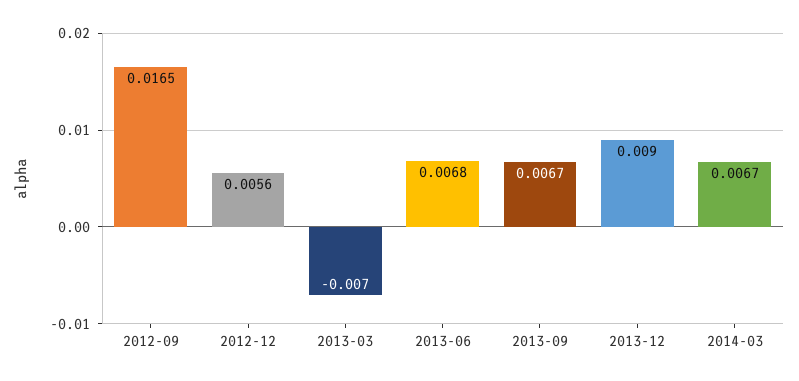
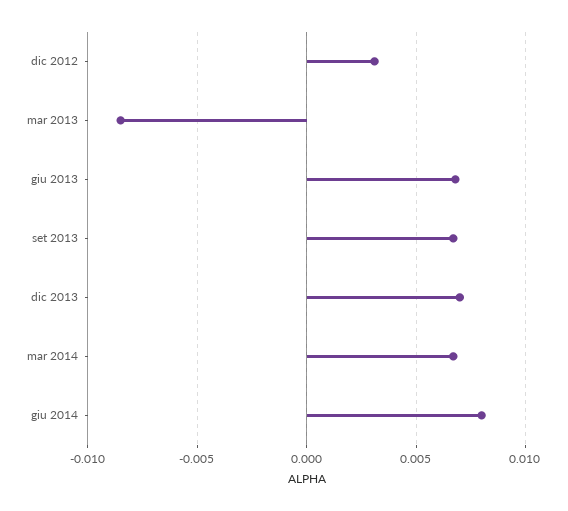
2012-09: 0.0165 -> none
2012-12: 0.0056 -> 0.003
2013-03: -0.007 -> -0.0085
2013-12: 0.009 -> 0.007
giu 2014: none -> 0.008

